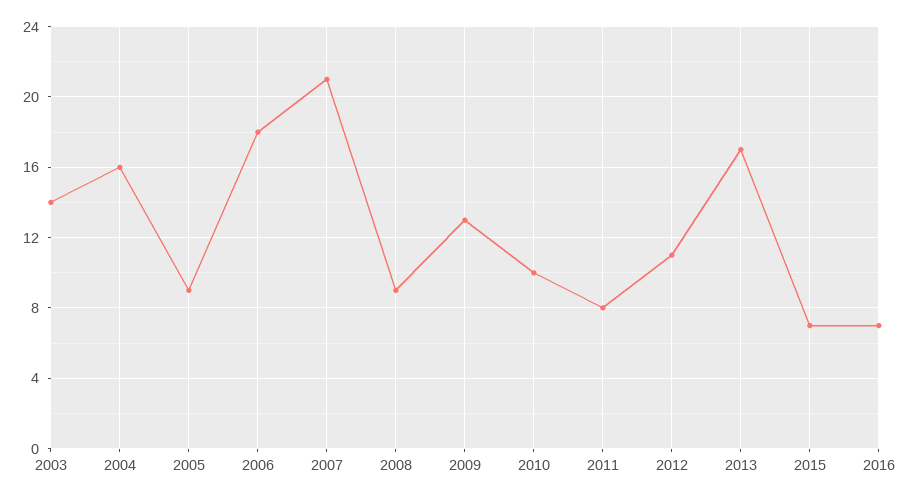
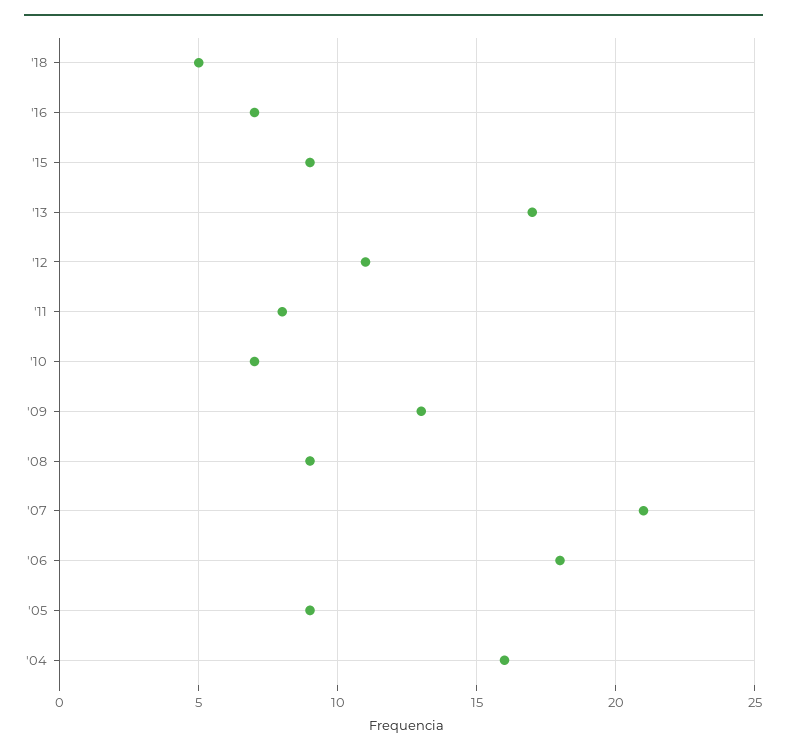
2003: 14 -> none
2010: 10 -> 7
2015: 7 -> 9
'18: none -> 5

